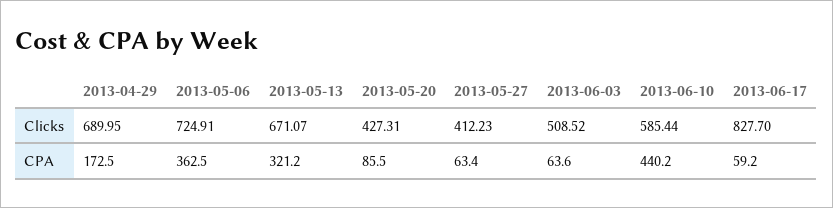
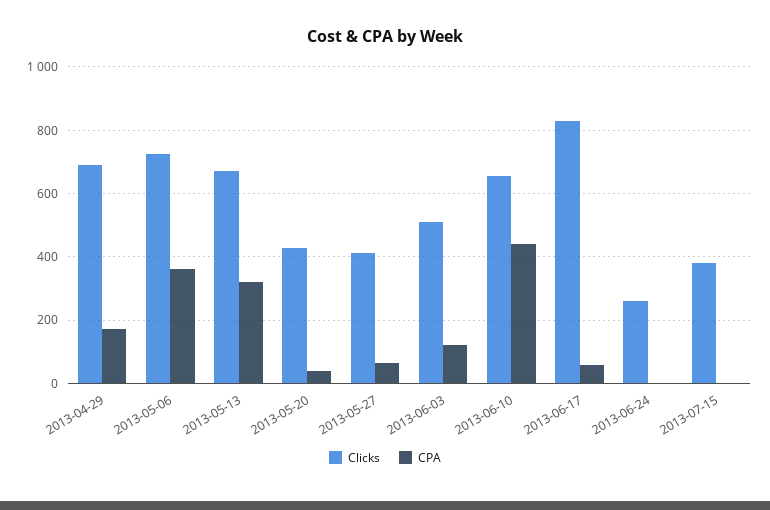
Clicks, 2013-06-10: 585.44 -> 660
CPA, 2013-05-20: 85.5 -> 40
CPA, 2013-06-03: 63.6 -> 120
Clicks, 2013-06-24: none -> 260
CPA, 2013-06-24: none -> 0
Clicks, 2013-07-15: none -> 380
CPA, 2013-07-15: none -> 0

